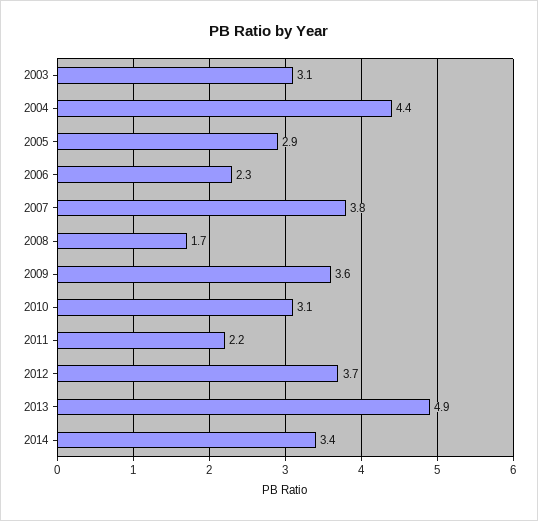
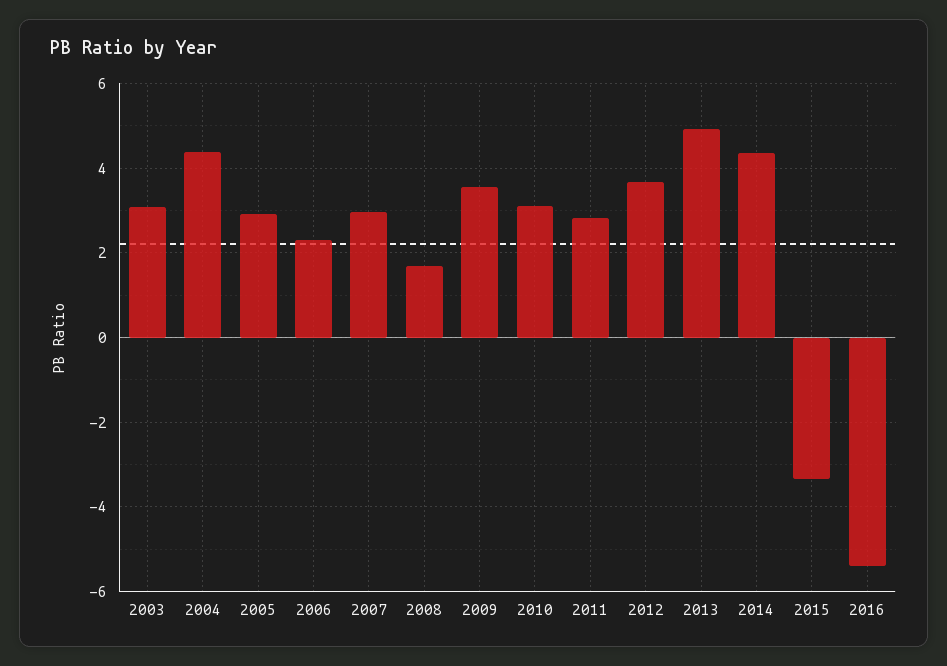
2007: 3.8 -> 3
2011: 2.2 -> 2.8
2014: 3.4 -> 4.4
2015: none -> -3.4
2016: none -> -5.4

